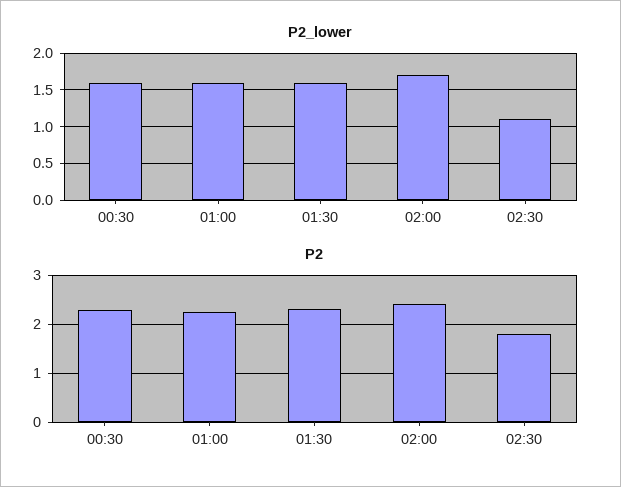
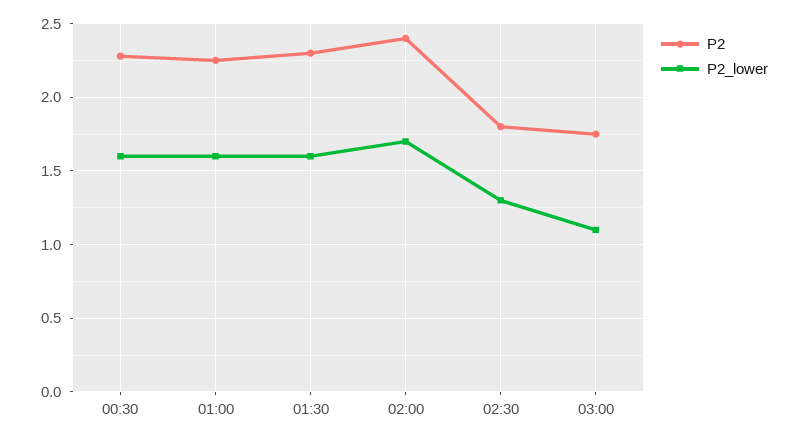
P2_lower, 02:30: 1.1 -> 1.3
P2, 03:00: none -> 1.75
P2_lower, 03:00: none -> 1.1

